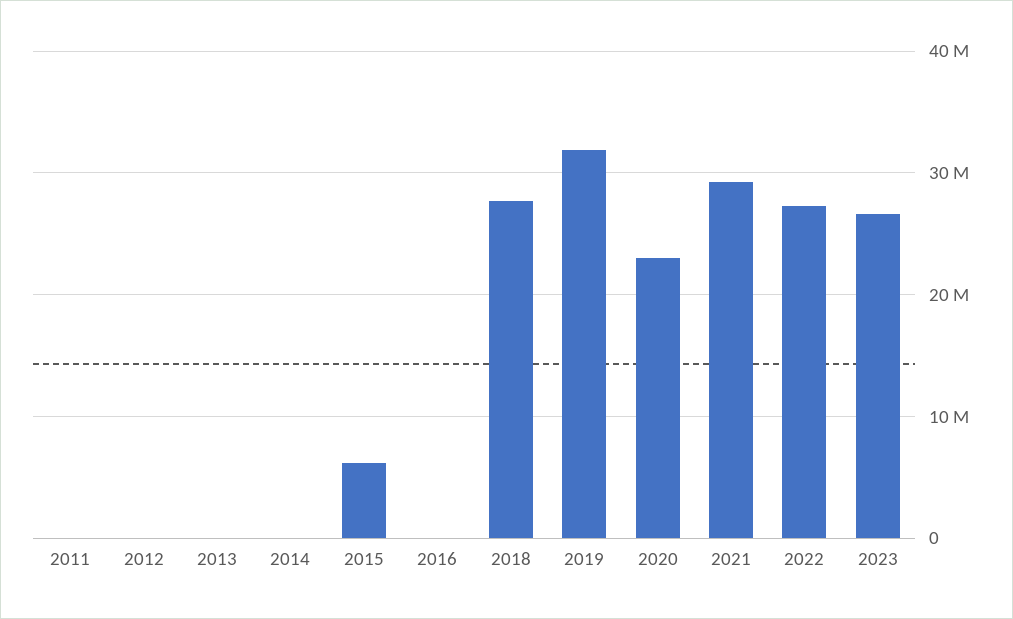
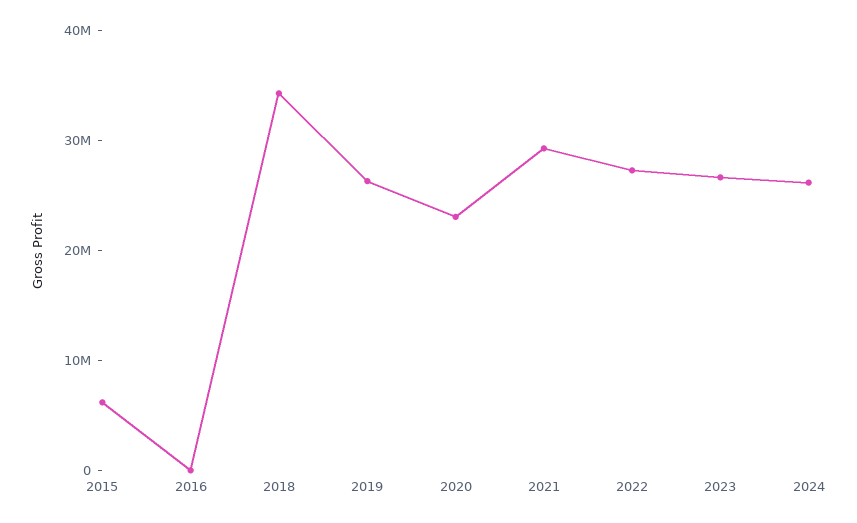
2011: 0 -> none
2012: 0 -> none
2013: 0 -> none
2014: 0 -> none
2018: 28000000 -> 34000000
2019: 32000000 -> 26000000
2024: none -> 26000000

